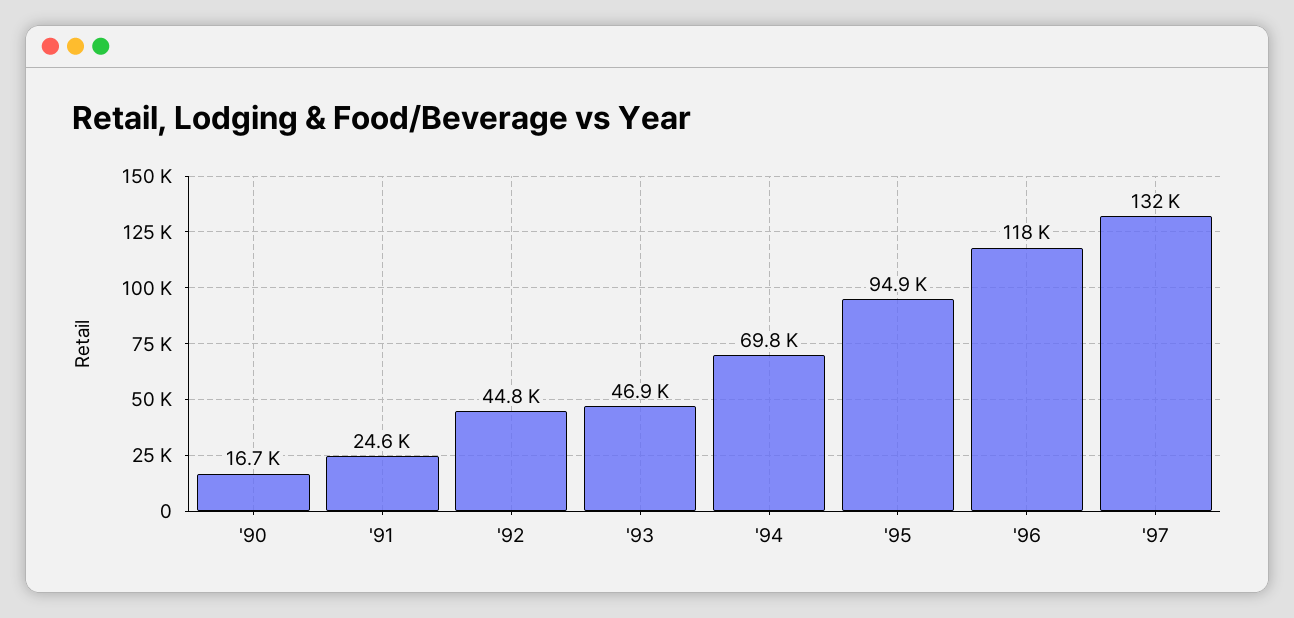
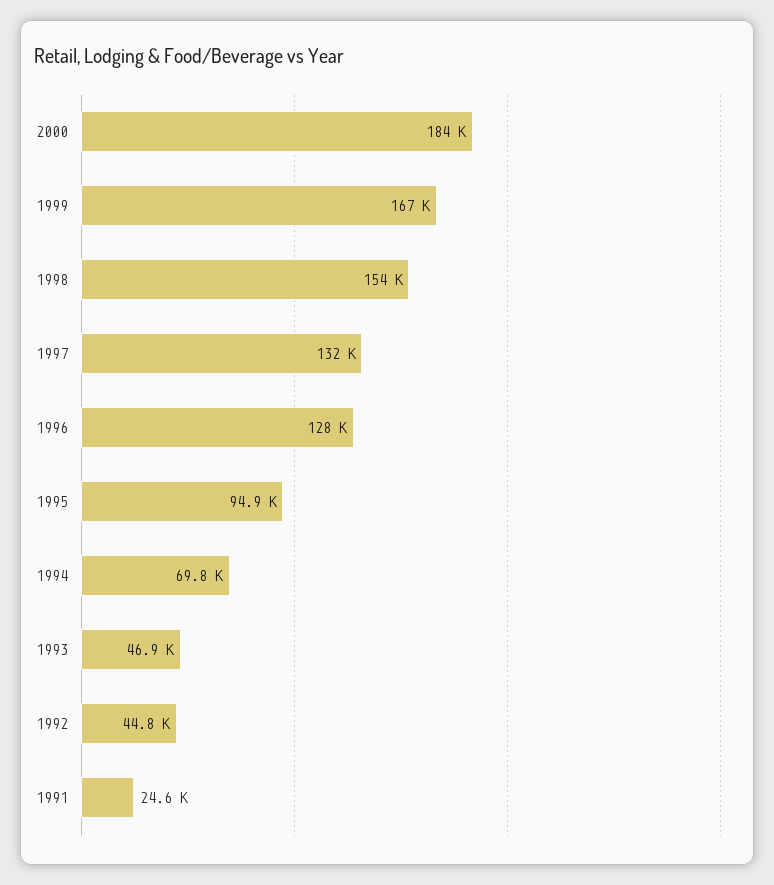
'90: 16700 -> none
'96: 118000 -> 128000
2000: none -> 184000
1999: none -> 167000
1998: none -> 154000

